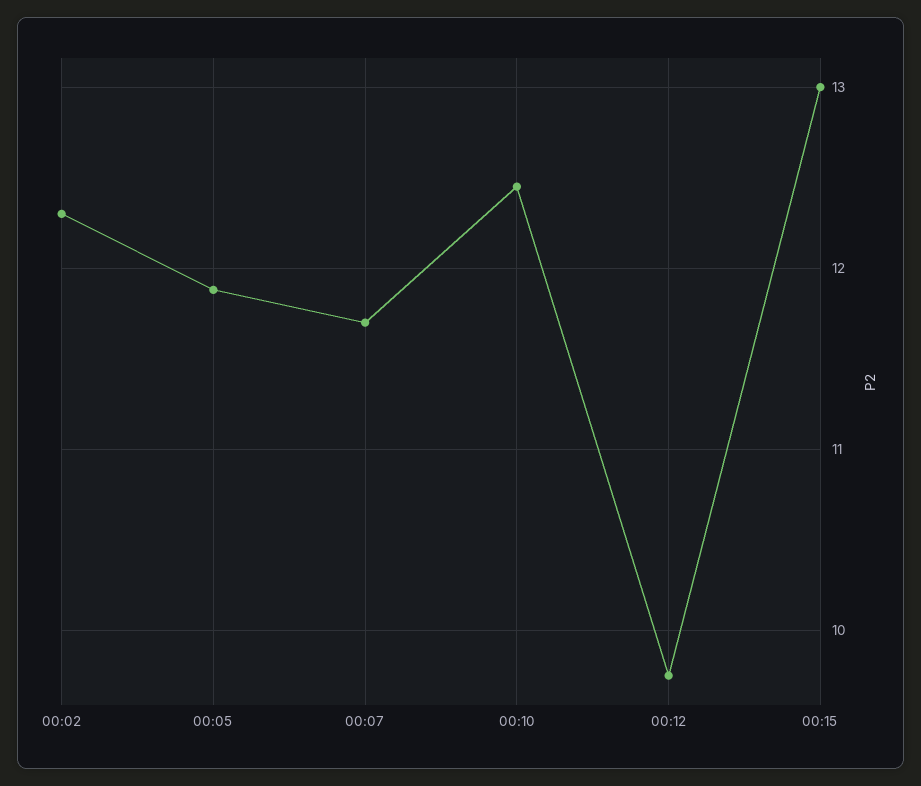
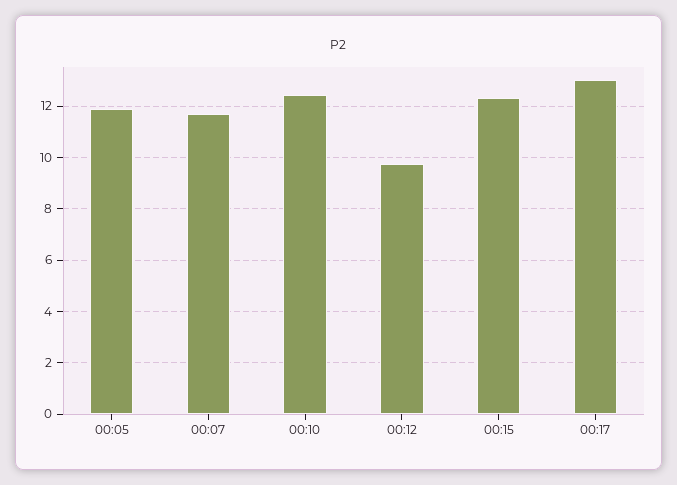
00:02: 12.3 -> none
00:15: 13 -> 12.25
00:17: none -> 13

